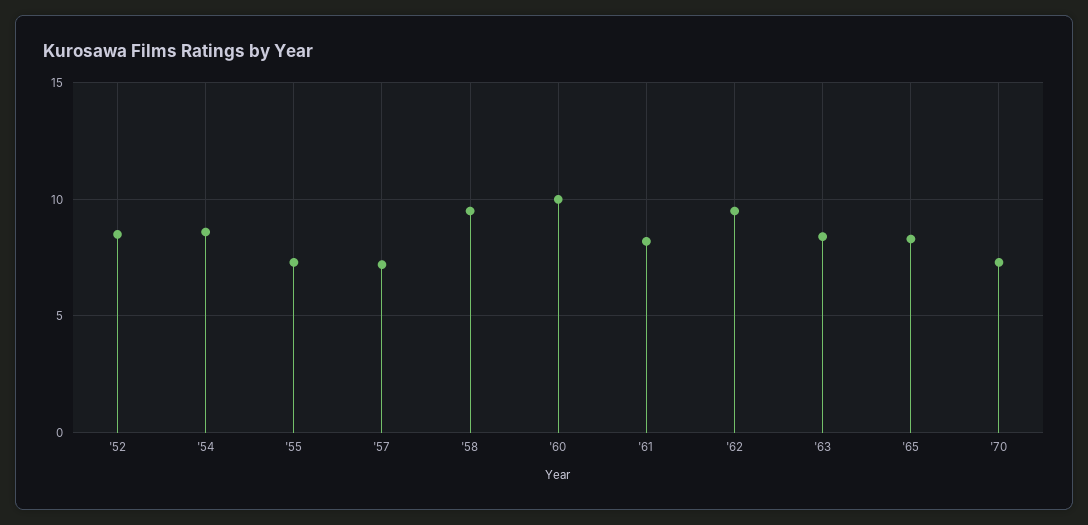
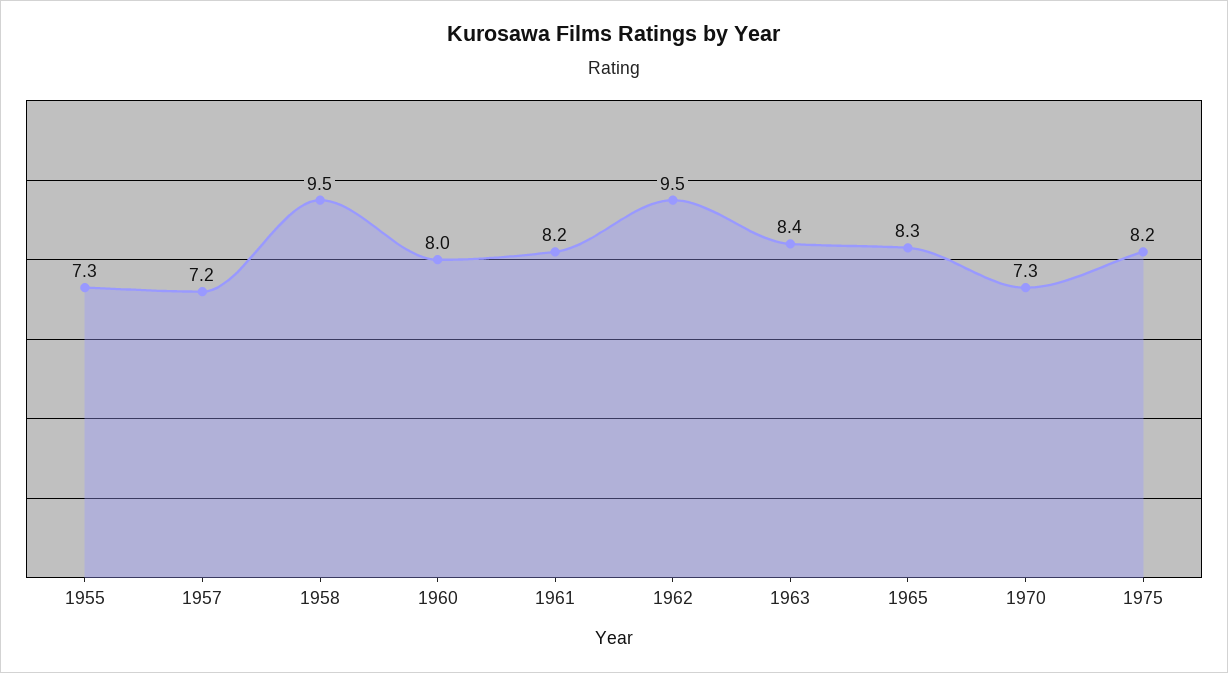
'52: 8.5 -> none
'54: 8.5 -> none
'60: 10 -> 8
1975: none -> 8.2

